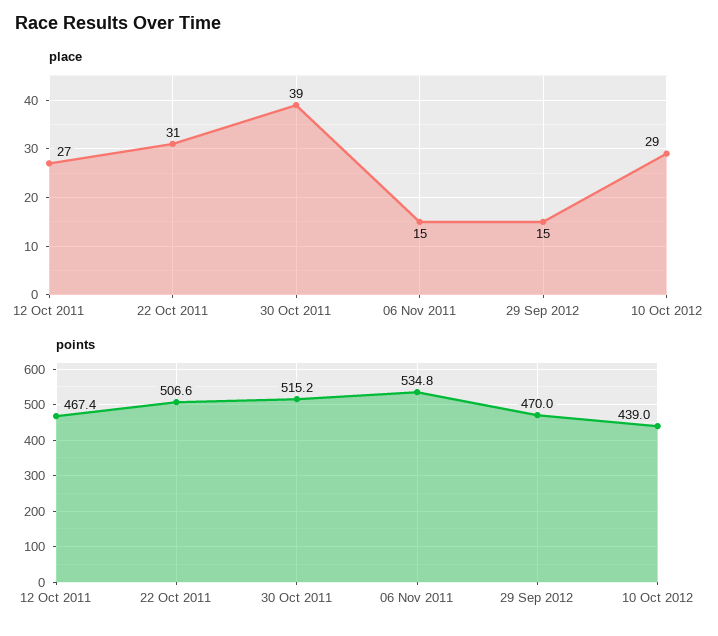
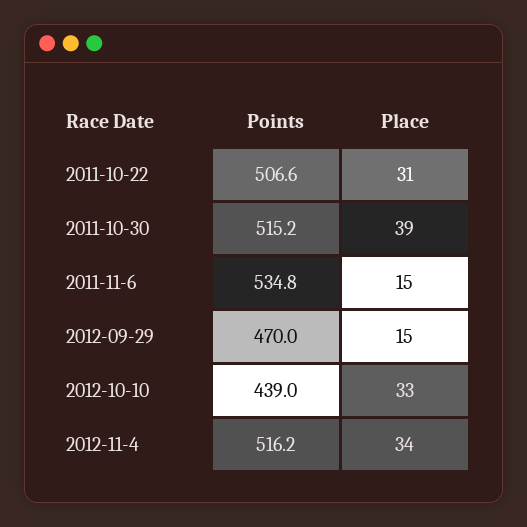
place, 12 Oct 2011: 27 -> none
place, 10 Oct 2012: 29 -> 33
points, 12 Oct 2011: 467.4 -> none
points, 2012-11-4: none -> 516.2
place, 2012-11-4: none -> 34

